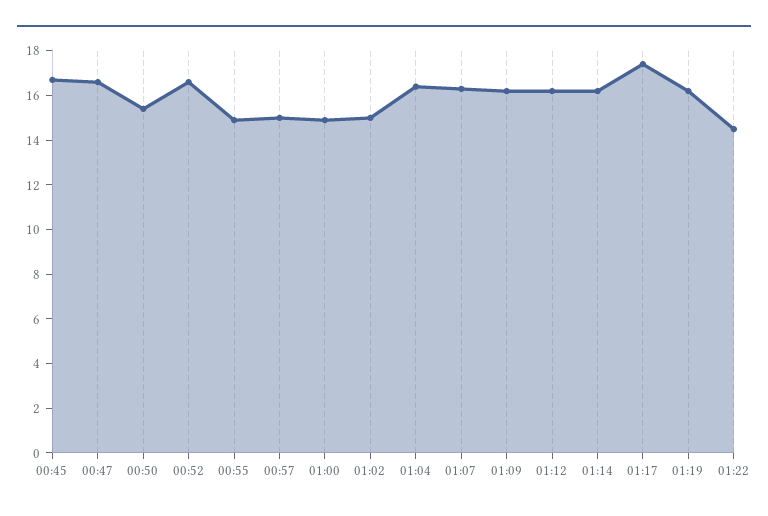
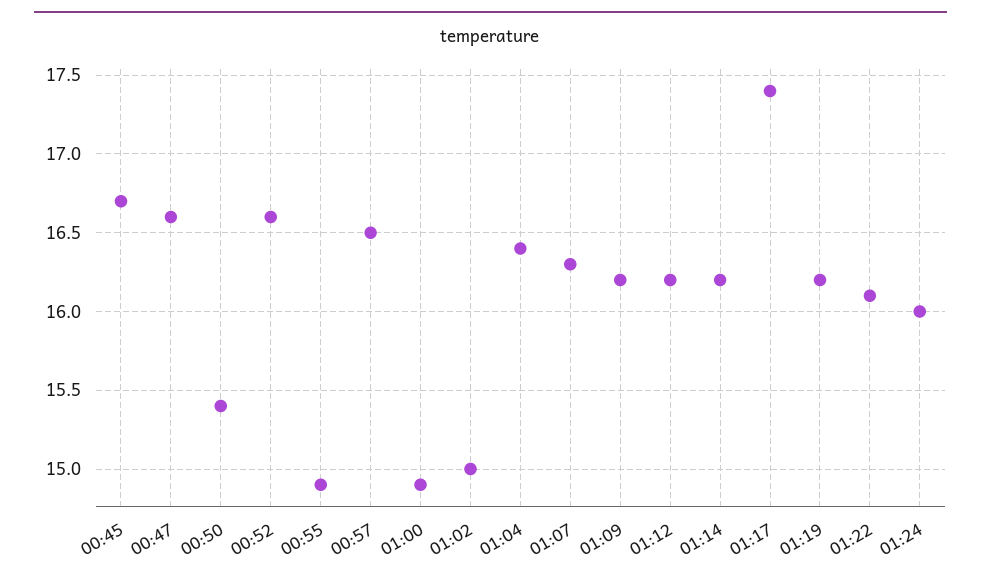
00:57: 15 -> 16.5
01:22: 14.5 -> 16.1
01:24: none -> 16

